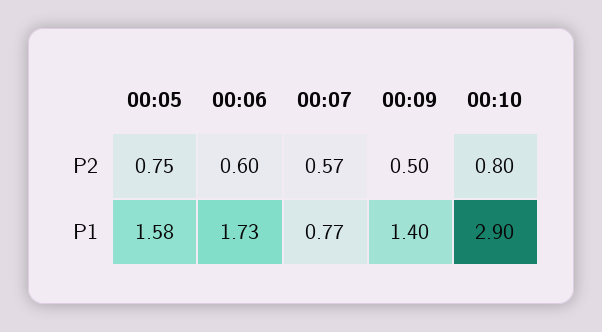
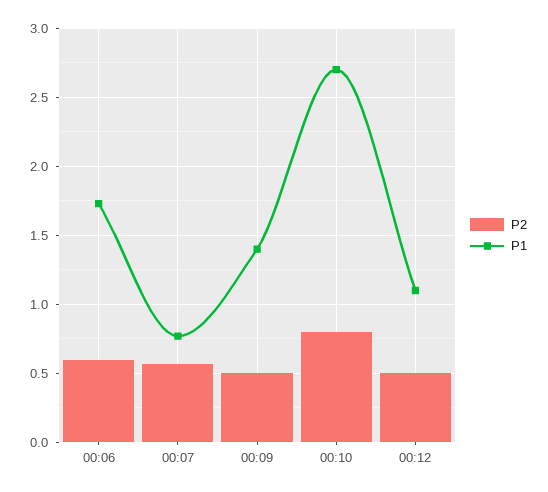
P2, 00:05: 0.75 -> none
P1, 00:05: 1.58 -> none
P1, 00:10: 2.9 -> 2.7
P2, 00:12: none -> 0.5
P1, 00:12: none -> 1.1

